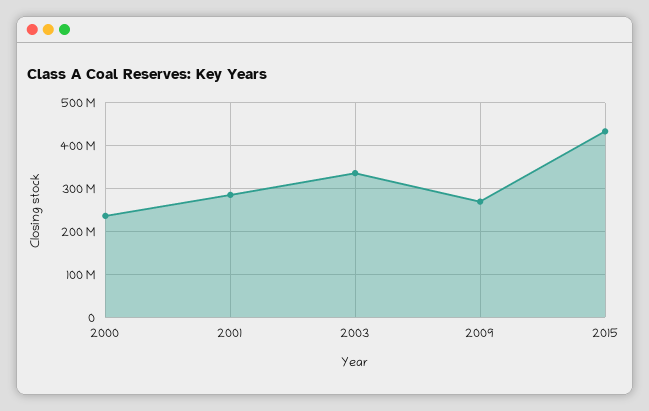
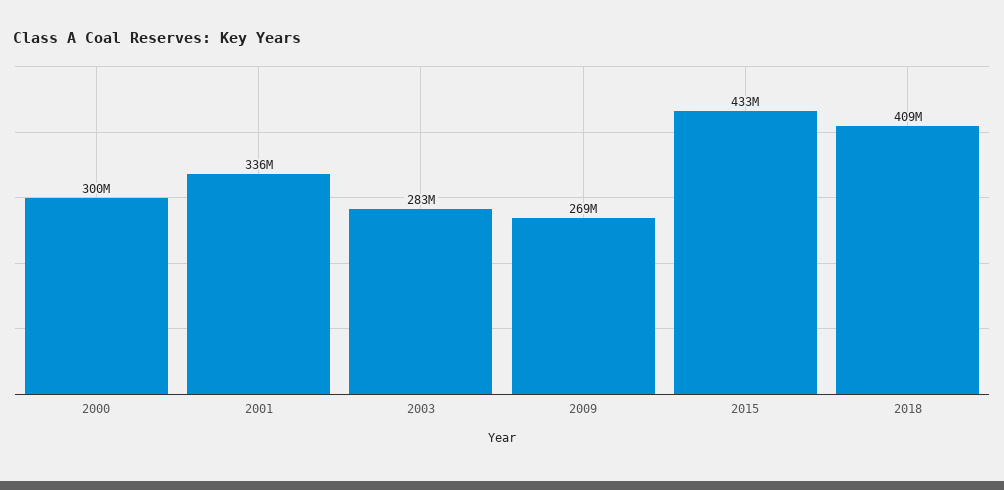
2000: 240000000 -> 300000000
2001: 280000000 -> 336000000
2003: 340000000 -> 283000000
2018: none -> 409000000

